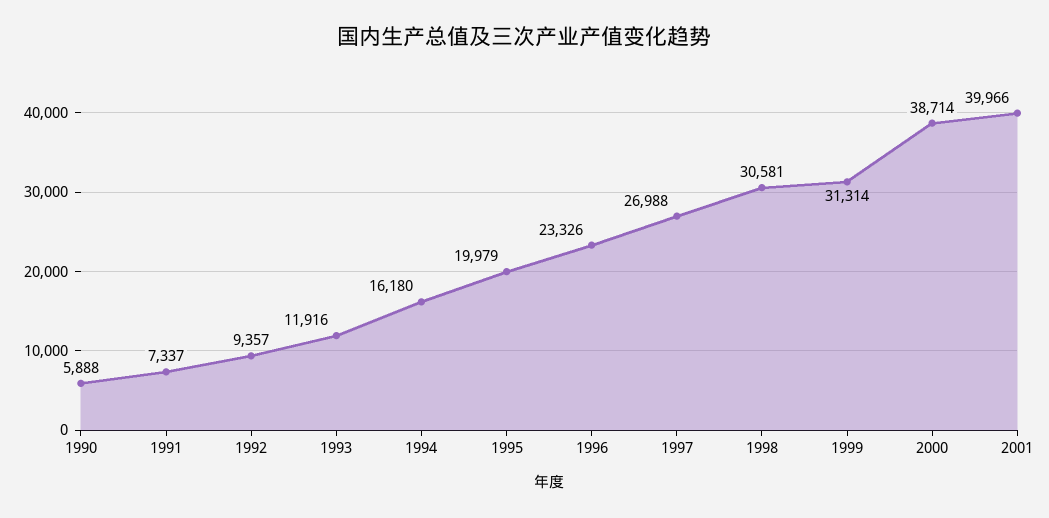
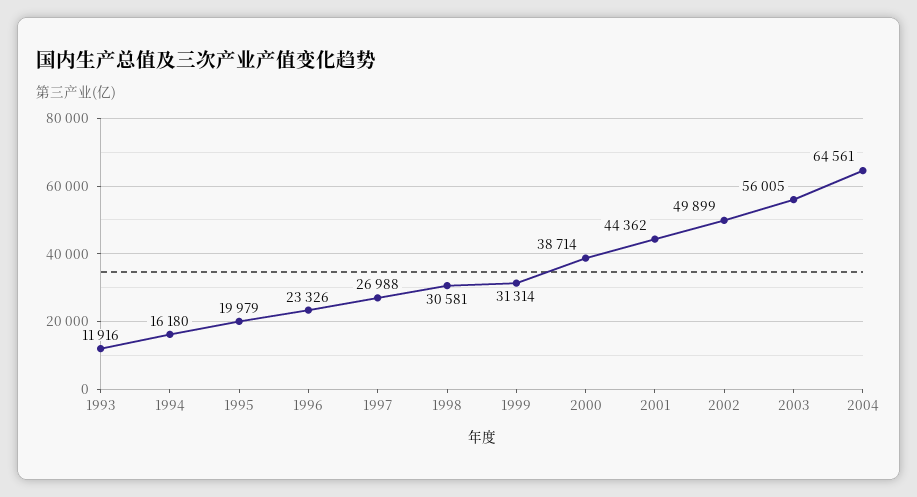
1990: 5888 -> none
1991: 7337 -> none
1992: 9357 -> none
2001: 39966 -> 44362
2002: none -> 49899
2003: none -> 56005
2004: none -> 64561

